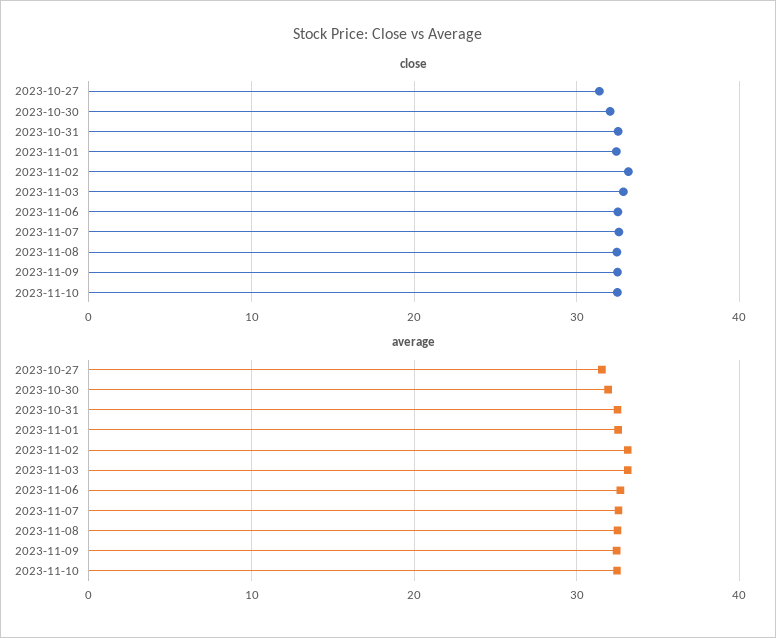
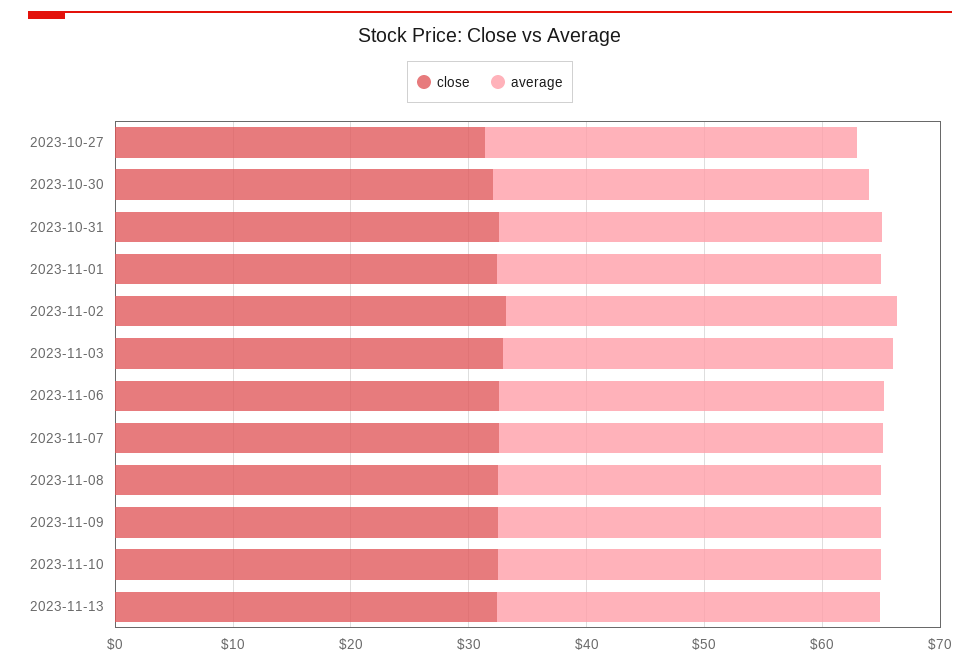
close, 2023-11-13: none -> 32
average, 2023-11-13: none -> 32

